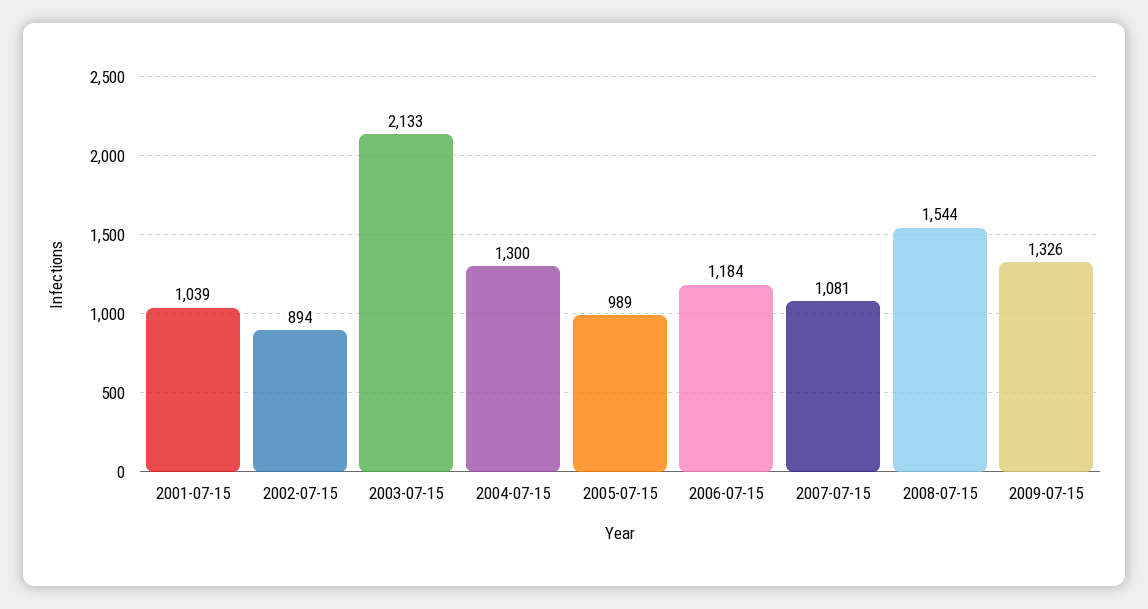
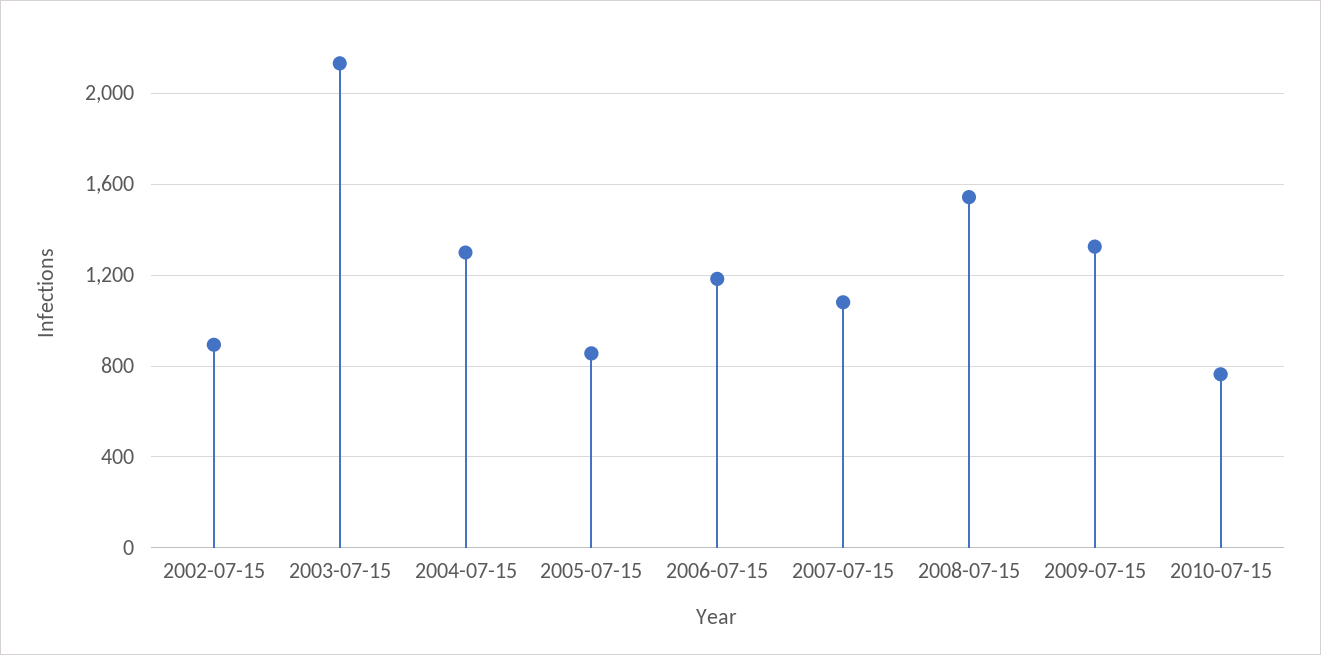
2001-07-15: 1039 -> none
2005-07-15: 989 -> 850
2010-07-15: none -> 750

